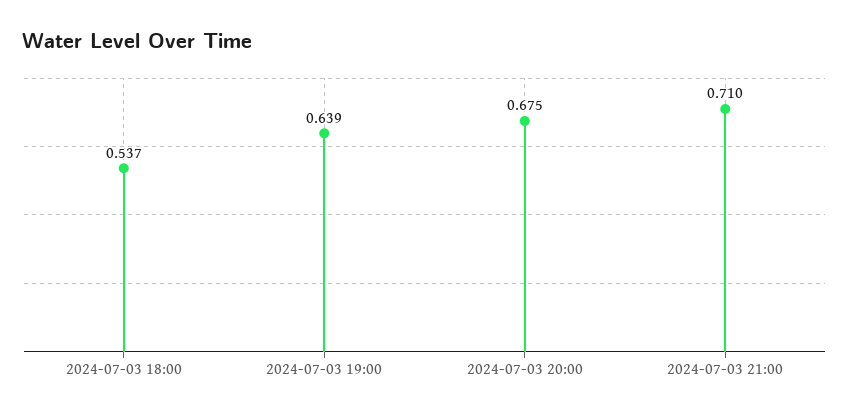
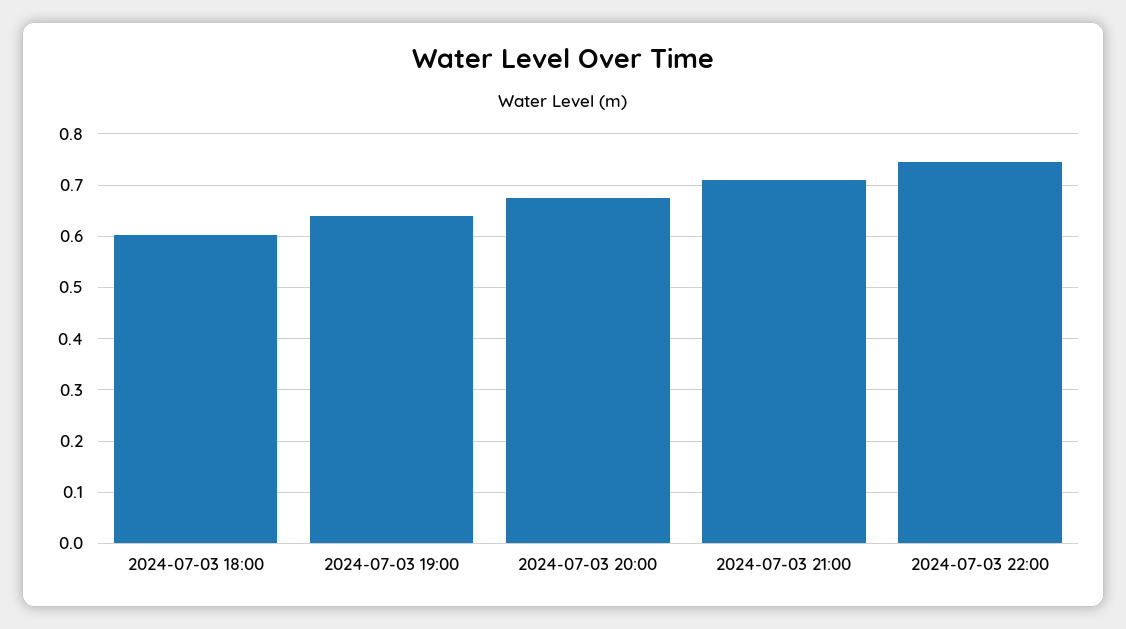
2024-07-03 18:00: 0.537 -> 0.6
2024-07-03 22:00: none -> 0.74

